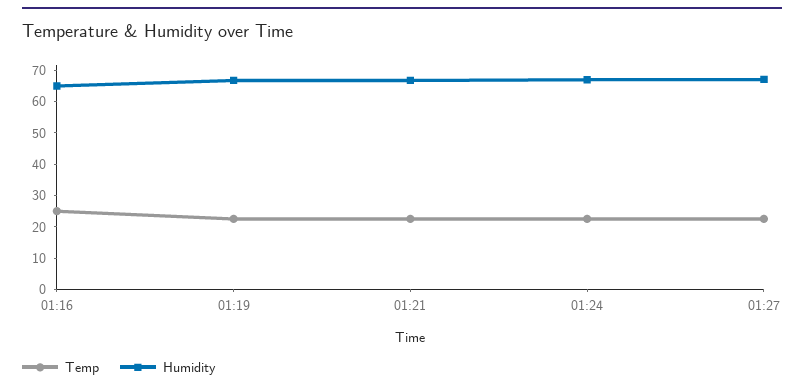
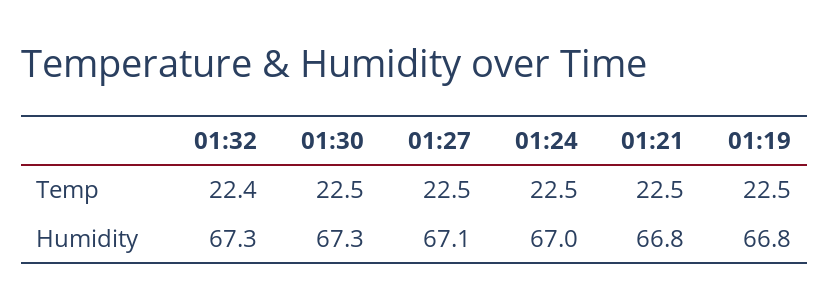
Temp, 01:16: 25 -> none
Humidity, 01:16: 65 -> none
Temp, 01:32: none -> 22.4
Temp, 01:30: none -> 22.5
Humidity, 01:32: none -> 67.3
Humidity, 01:30: none -> 67.3

